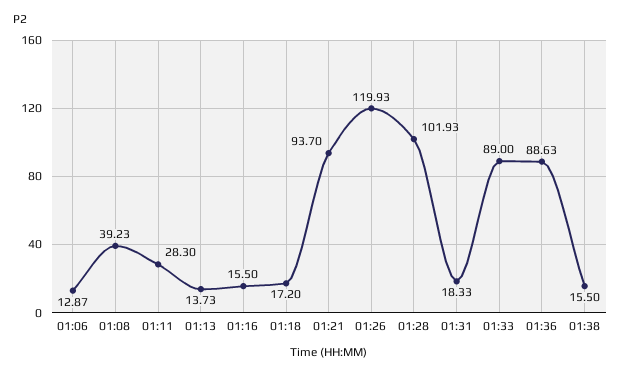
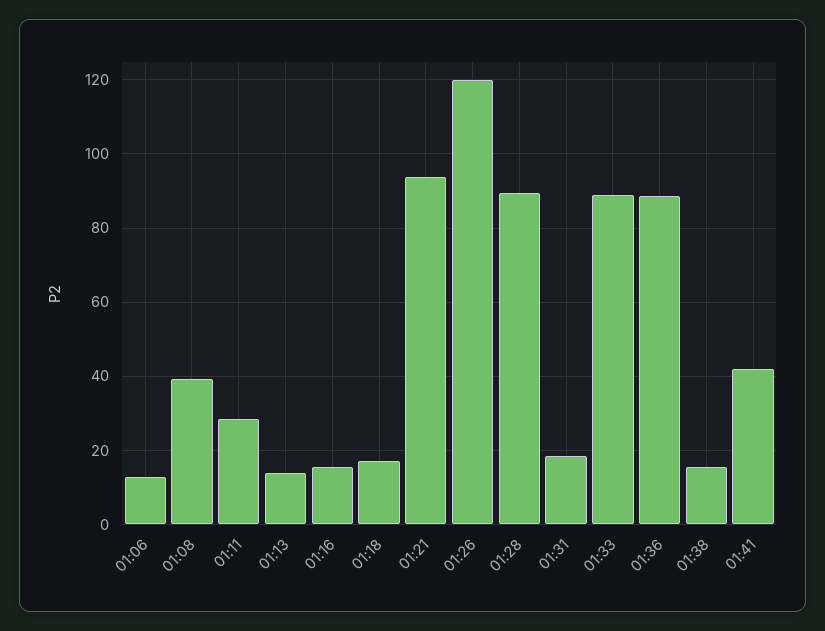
01:28: 101.93 -> 90
01:41: none -> 42

